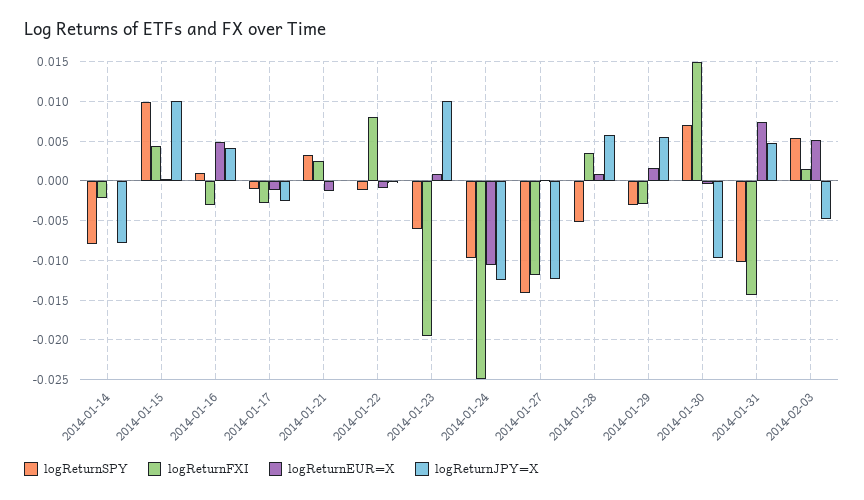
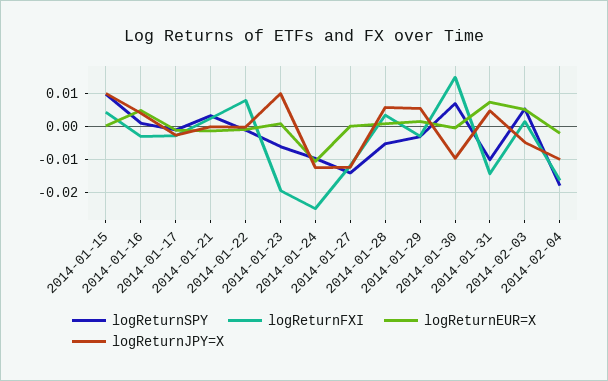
logReturnSPY, 2014-01-14: -0.008 -> none
logReturnFXI, 2014-01-14: -0.002 -> none
logReturnEUR=X, 2014-01-14: 0 -> none
logReturnJPY=X, 2014-01-14: -0.008 -> none
logReturnSPY, 2014-02-04: none -> -0.018
logReturnFXI, 2014-02-04: none -> -0.016
logReturnEUR=X, 2014-02-04: none -> -0.002
logReturnJPY=X, 2014-02-04: none -> -0.01

